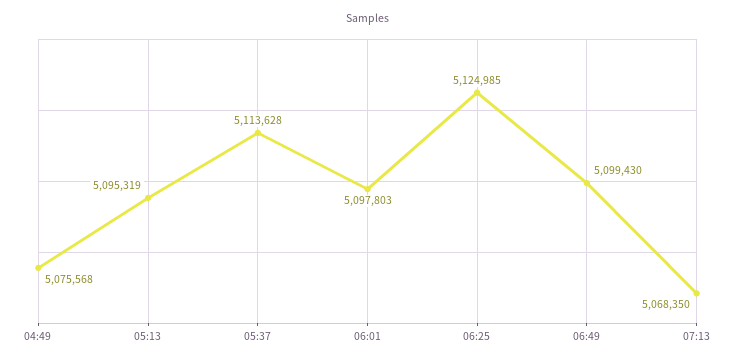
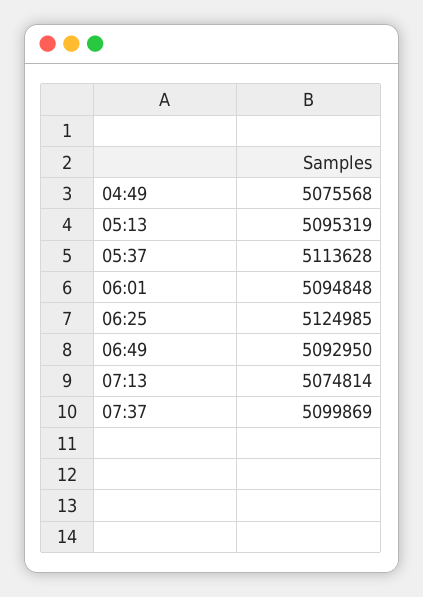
06:01: 5097803 -> 5094848
06:49: 5099430 -> 5092950
07:13: 5068350 -> 5074814
07:37: none -> 5099869

